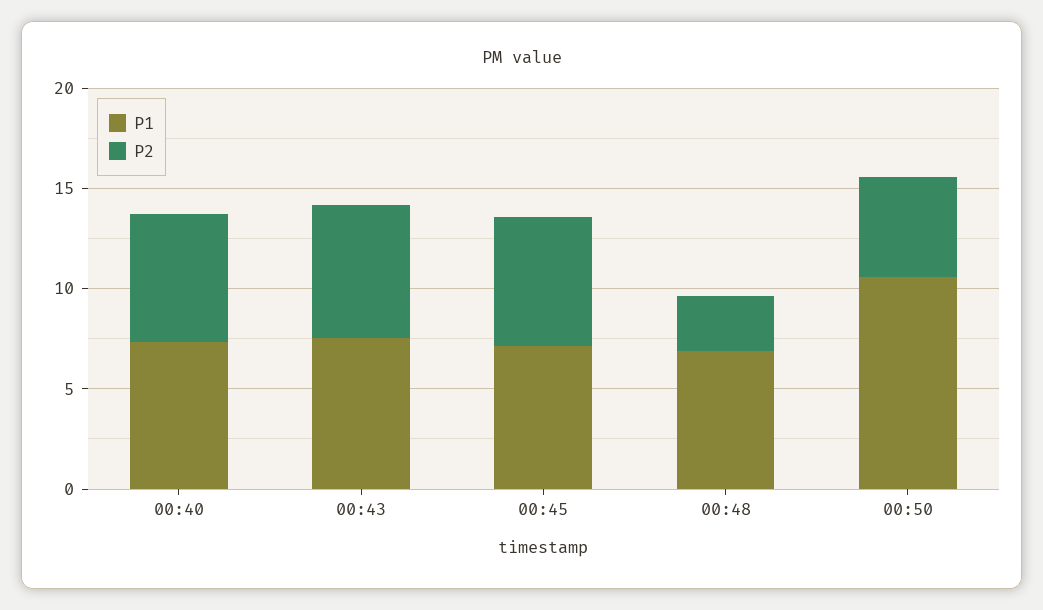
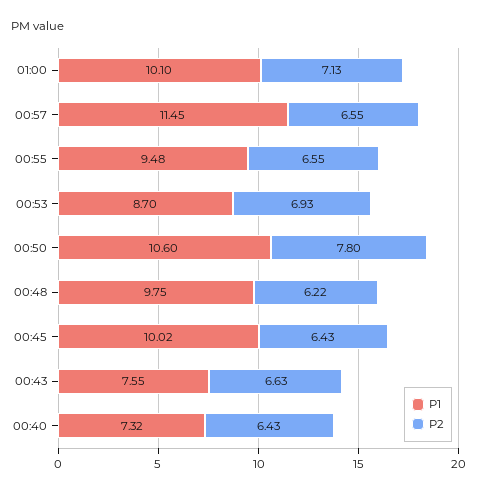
P1, 00:45: 7 -> 10.02
P1, 00:48: 7 -> 9.75
P2, 00:48: 3 -> 6.22
P2, 00:50: 5 -> 7.8
P1, 01:00: none -> 10.1
P2, 01:00: none -> 7.13
P1, 00:57: none -> 11.45
P2, 00:57: none -> 6.55
P1, 00:55: none -> 9.48
P2, 00:55: none -> 6.55
P1, 00:53: none -> 8.7
P2, 00:53: none -> 6.93

